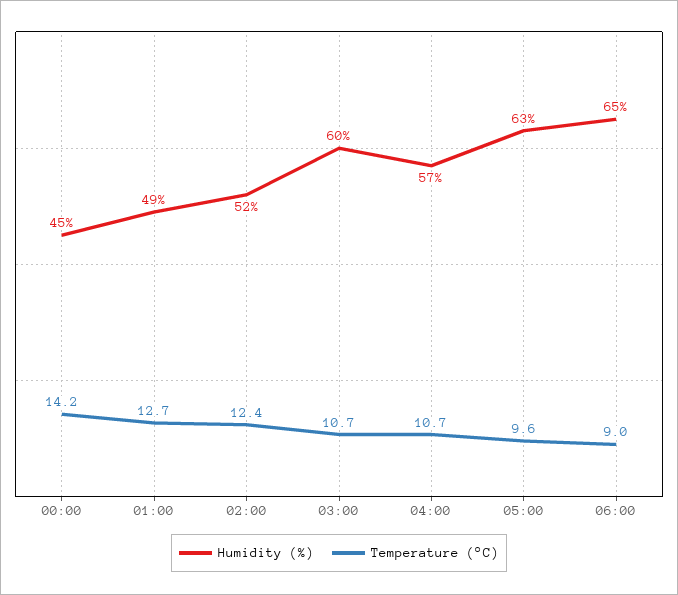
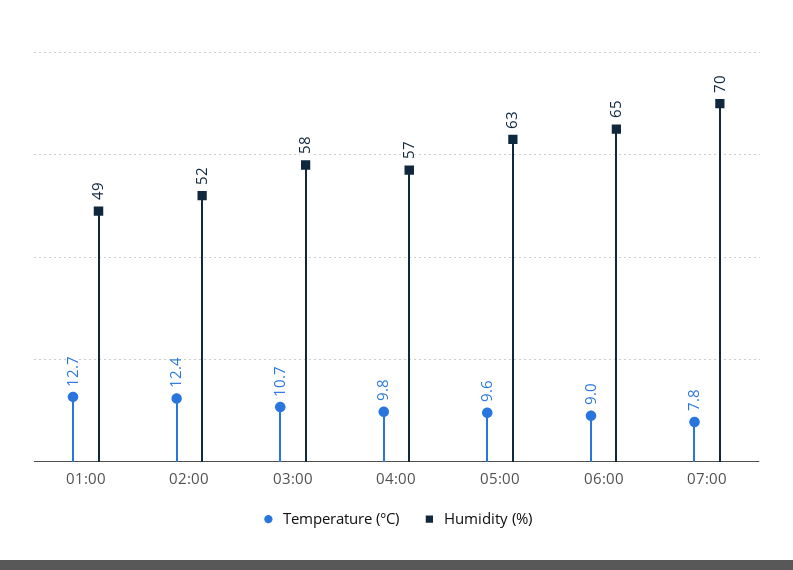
Humidity (%), 00:00: 45 -> none
Temperature (°C), 00:00: 14.2 -> none
Humidity (%), 03:00: 60 -> 58
Temperature (°C), 04:00: 10.7 -> 9.8
Temperature (°C), 07:00: none -> 7.8
Humidity (%), 07:00: none -> 70

